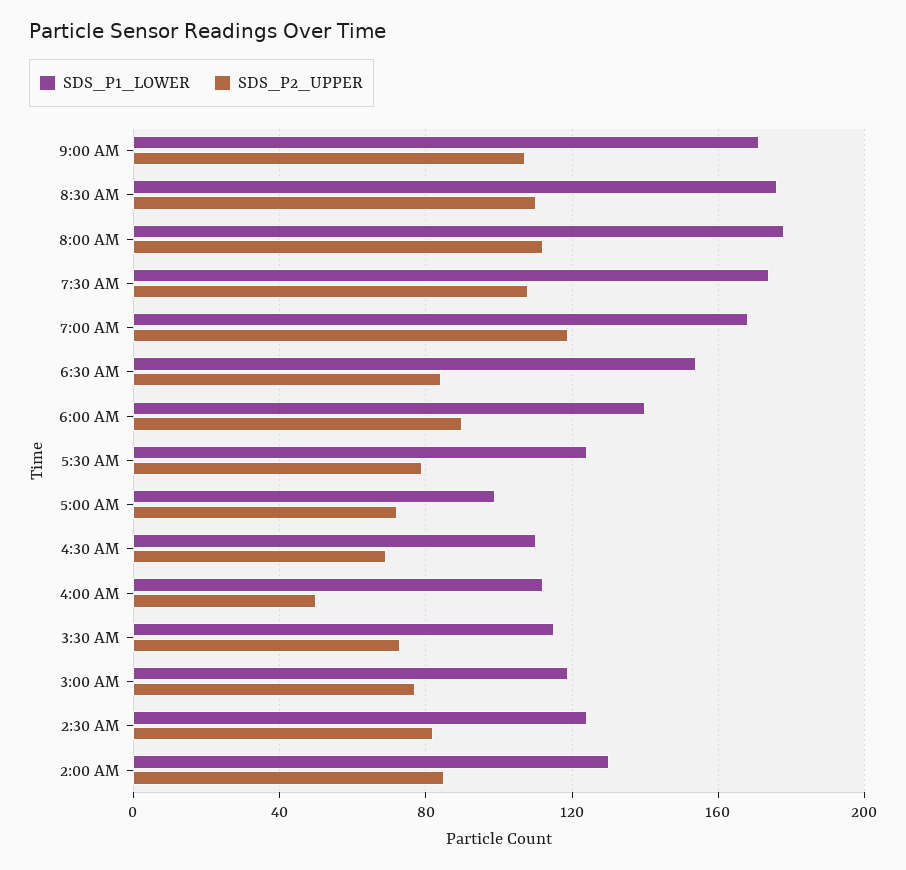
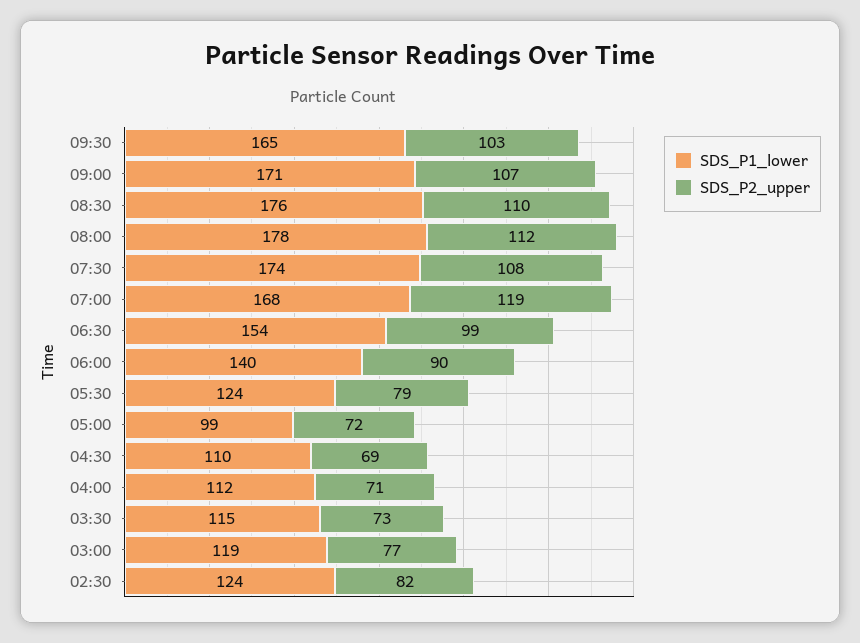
SDS_P2_UPPER, 6:30 AM: 85 -> 99
SDS_P2_UPPER, 4:00 AM: 50 -> 71
SDS_P1_LOWER, 2:00 AM: 130 -> none
SDS_P2_UPPER, 2:00 AM: 85 -> none
SDS_P1_LOWER, 09:30: none -> 165
SDS_P2_UPPER, 09:30: none -> 103

